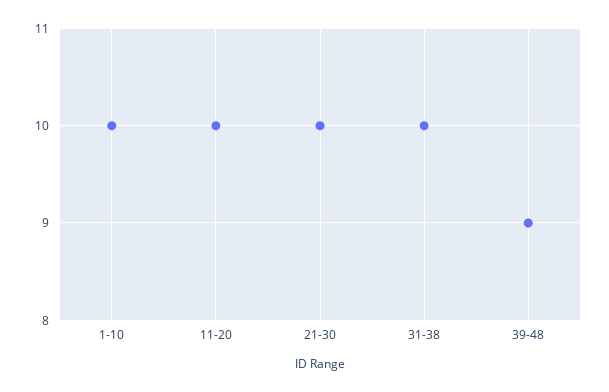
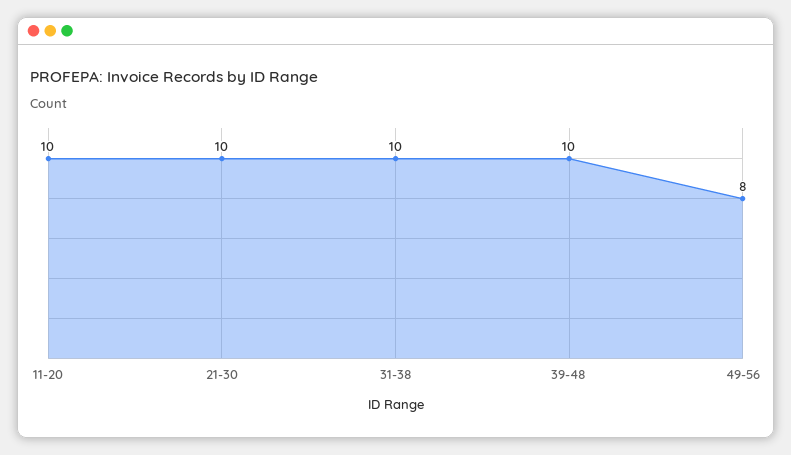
1-10: 10 -> none
39-48: 9 -> 10
49-56: none -> 8

